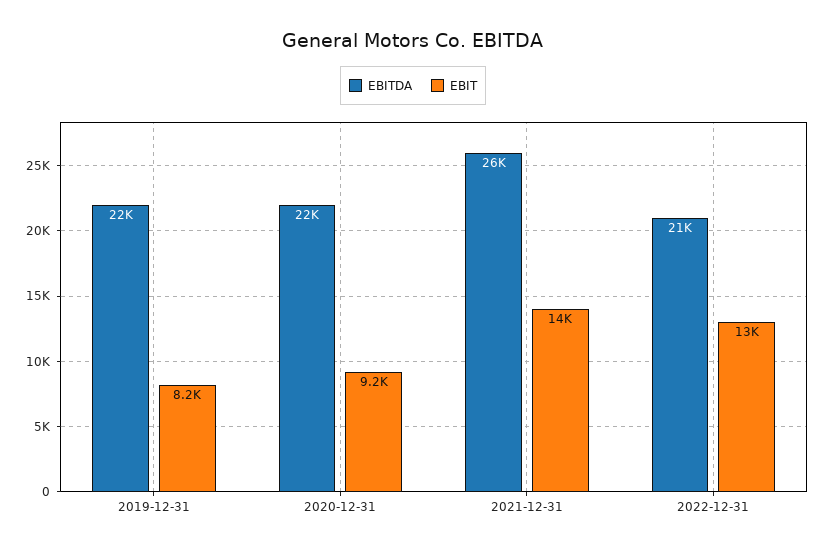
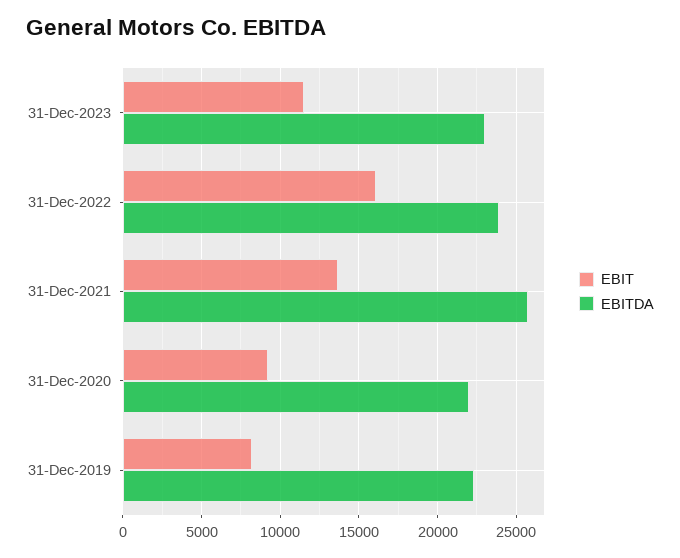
EBITDA, 2022-12-31: 21000 -> 24000
EBIT, 2022-12-31: 13000 -> 16000
EBIT, 31-Dec-2023: none -> 11500
EBITDA, 31-Dec-2023: none -> 23000

